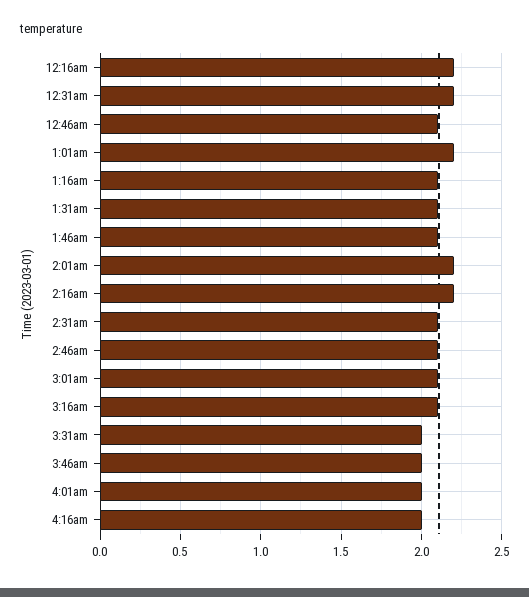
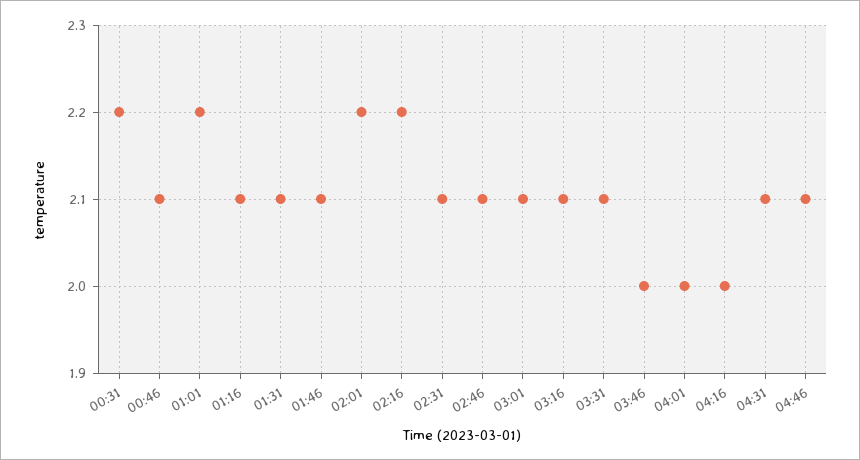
12:16am: 2.2 -> none
3:31am: 2 -> 2.1
04:31: none -> 2.1
04:46: none -> 2.1

